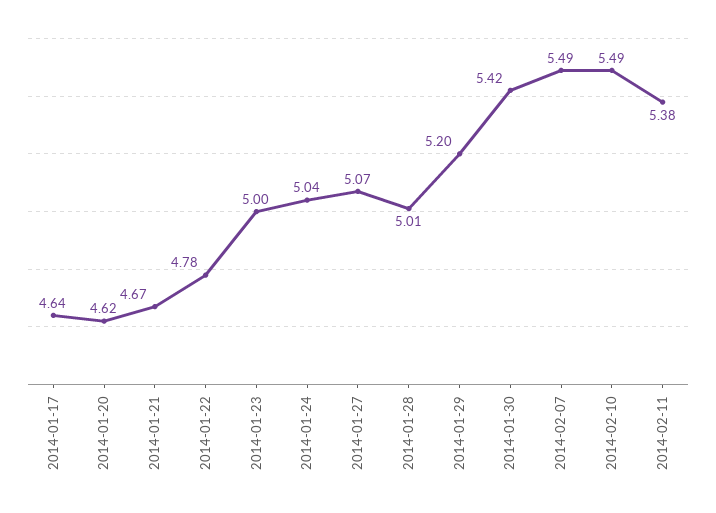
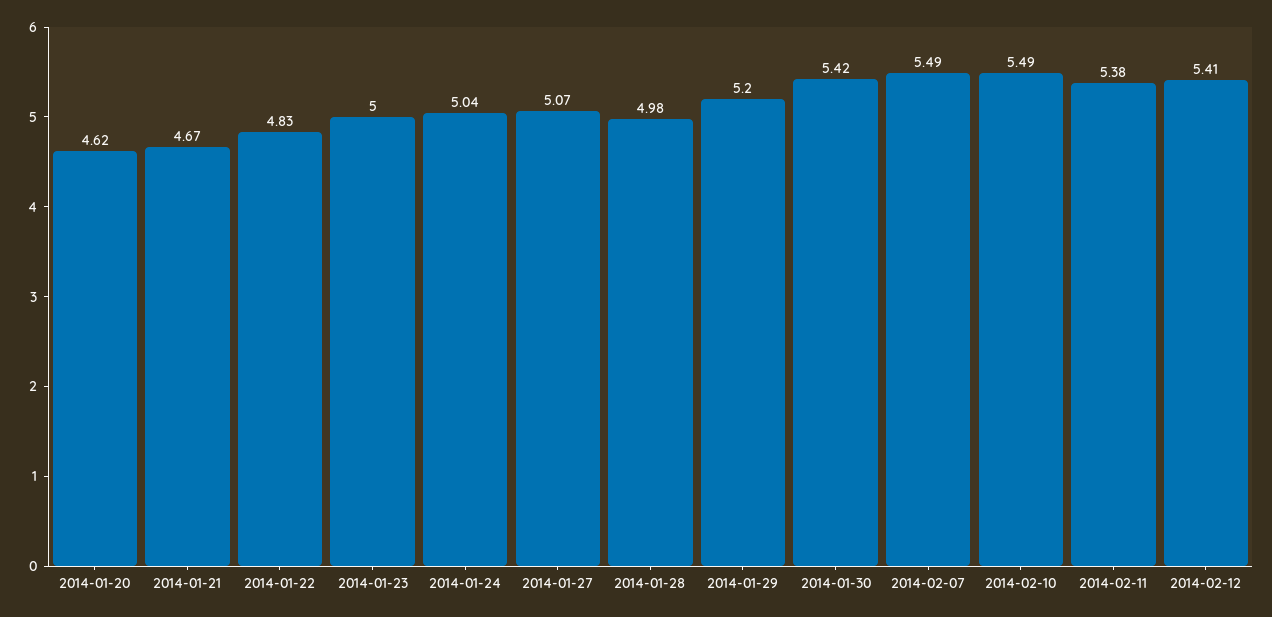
2014-01-17: 4.64 -> none
2014-01-22: 4.78 -> 4.83
2014-01-28: 5.01 -> 4.98
2014-02-12: none -> 5.41

